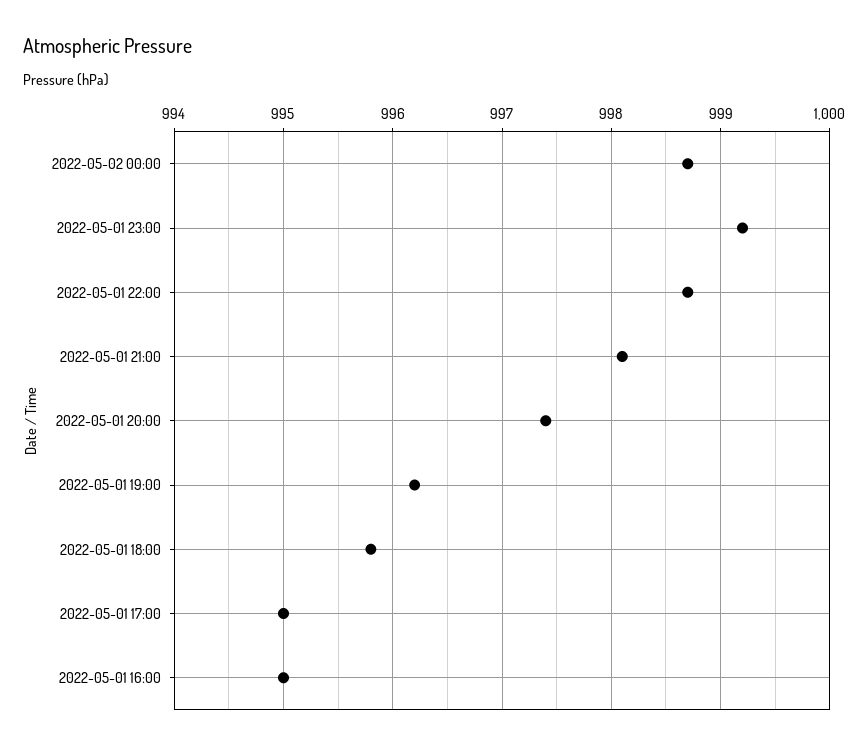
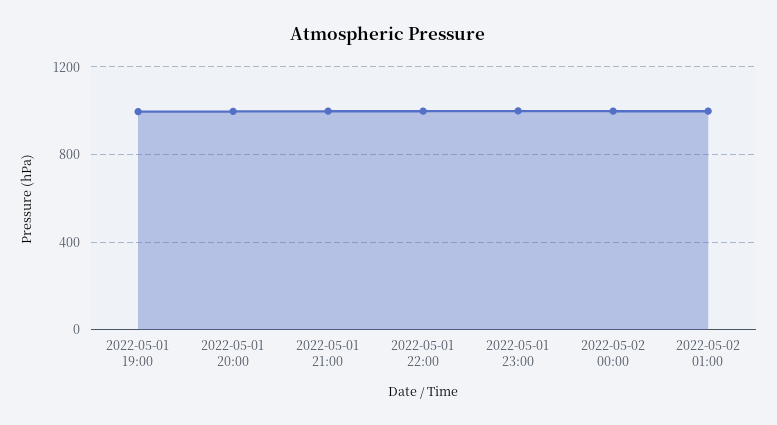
2022-05-01 18:00: 995.8 -> none
2022-05-01 17:00: 995 -> none
2022-05-01 16:00: 995 -> none
2022-05-02 01:00: none -> 1000

